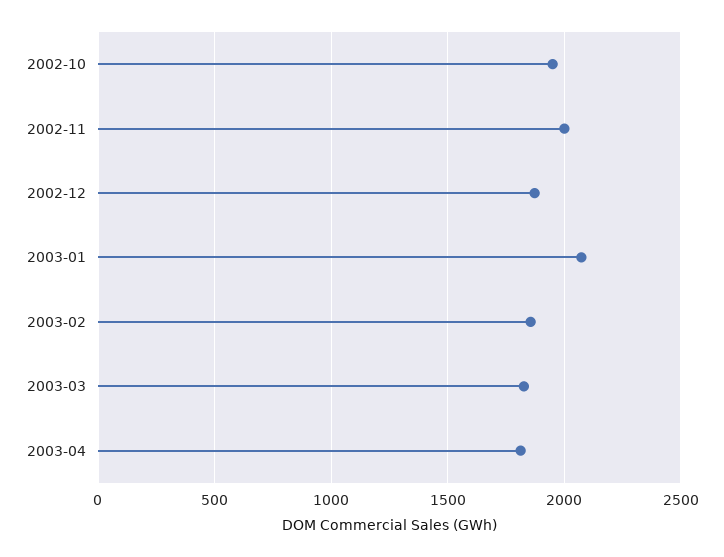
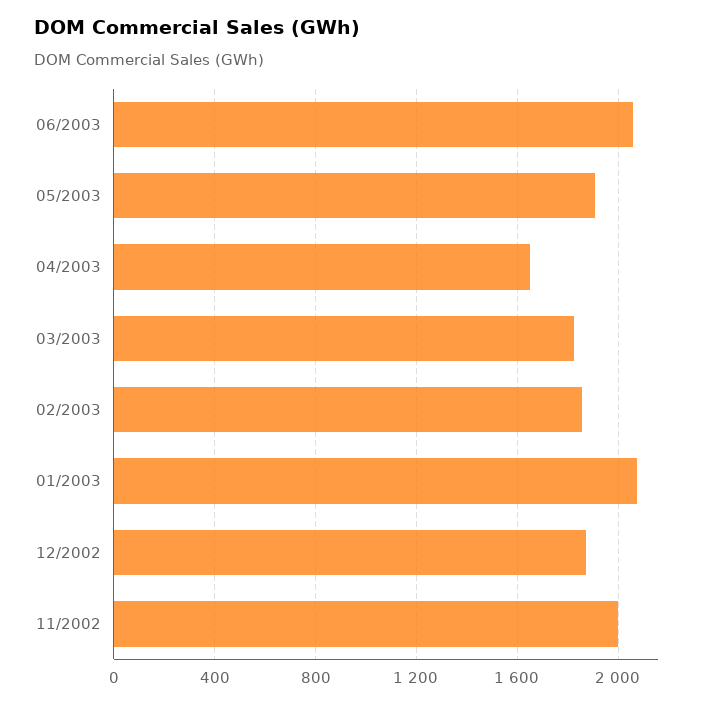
2002-10: 1950 -> none
2003-04: 1800 -> 1650
06/2003: none -> 2050
05/2003: none -> 1900

